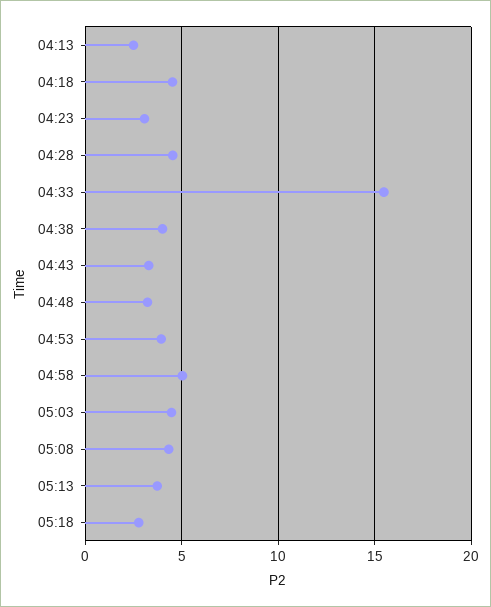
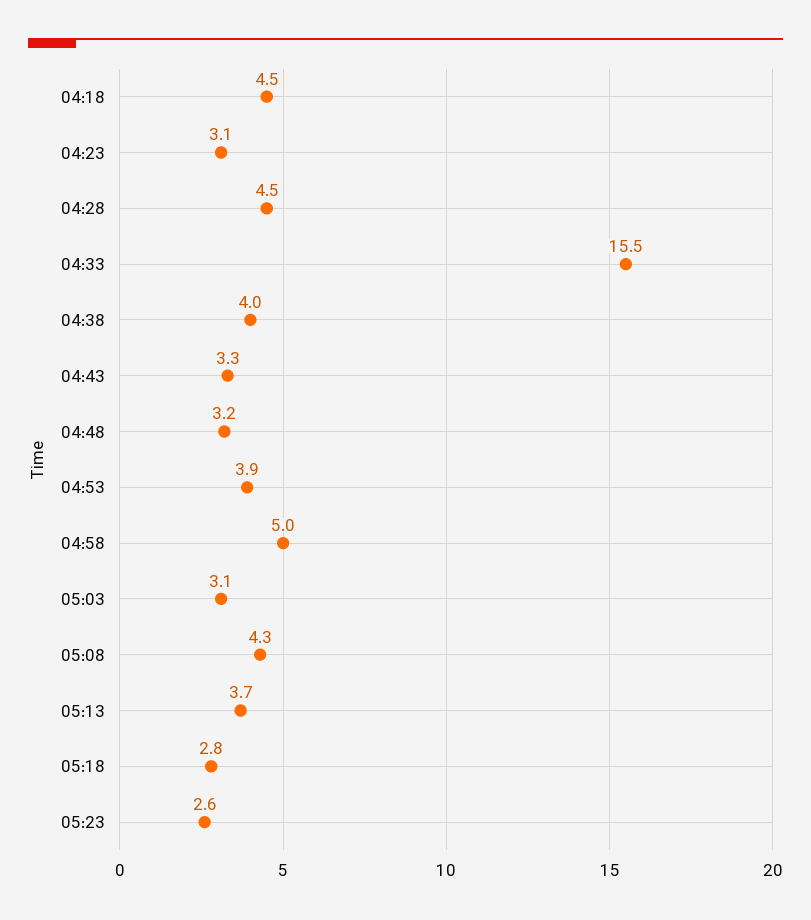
04:13: 2.5 -> none
05:03: 4.5 -> 3.1
05:23: none -> 2.6

